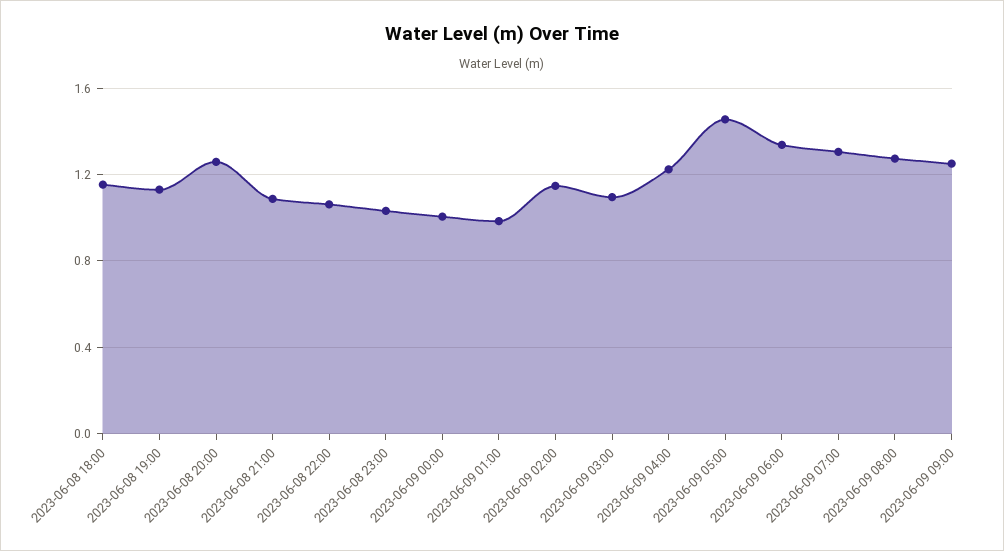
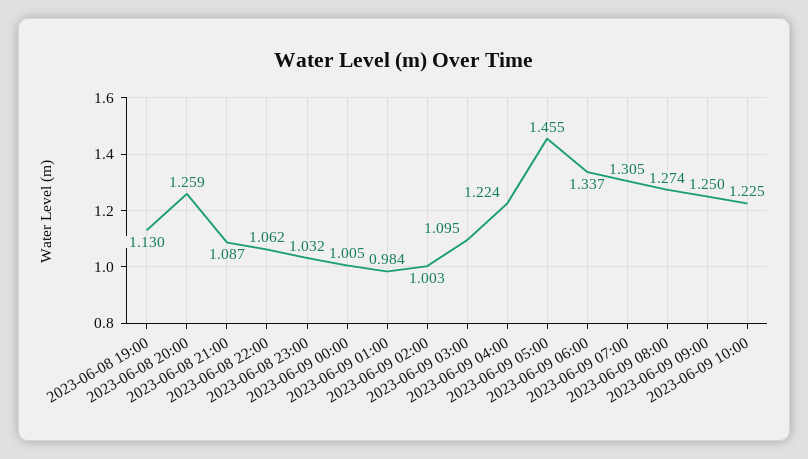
2023-06-08 18:00: 1.15 -> none
2023-06-09 02:00: 1.15 -> 1.003
2023-06-09 10:00: none -> 1.225

